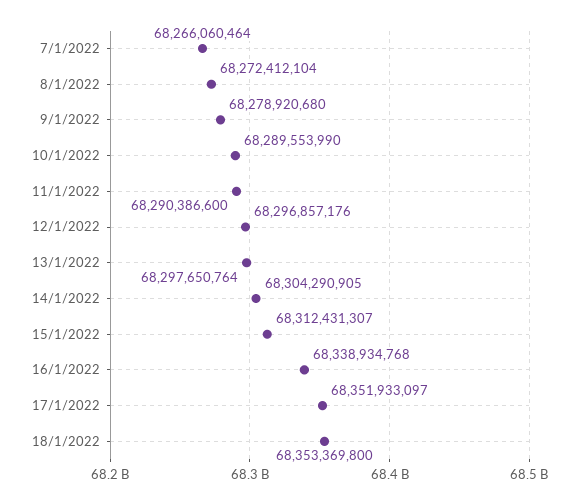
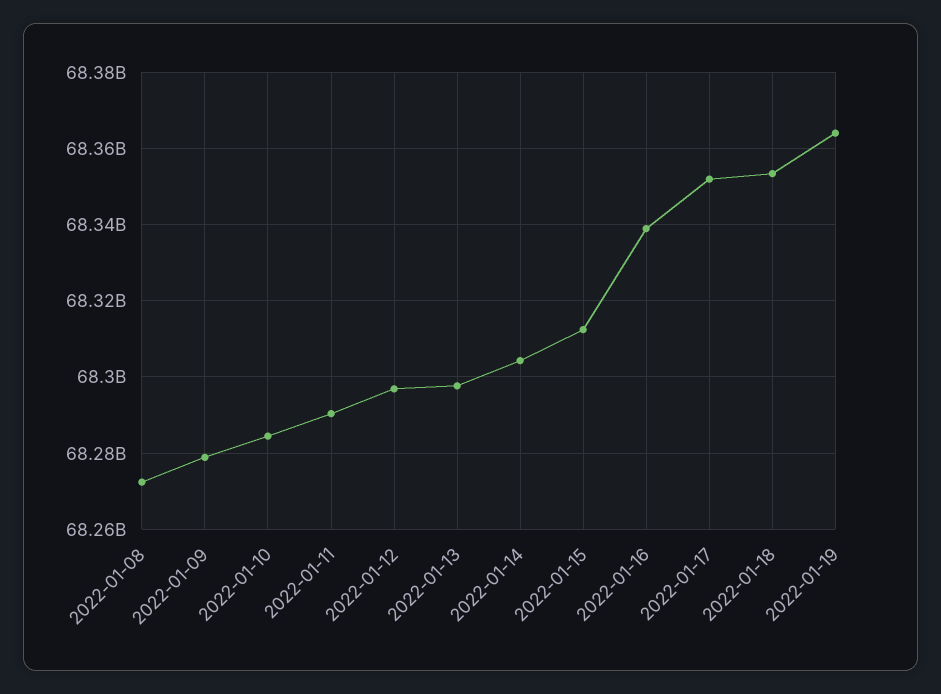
7/1/2022: 68266060464 -> none
10/1/2022: 68289553990 -> 68284000000
2022-01-19: none -> 68364000000

